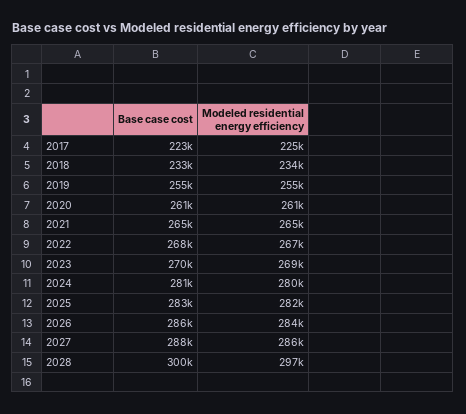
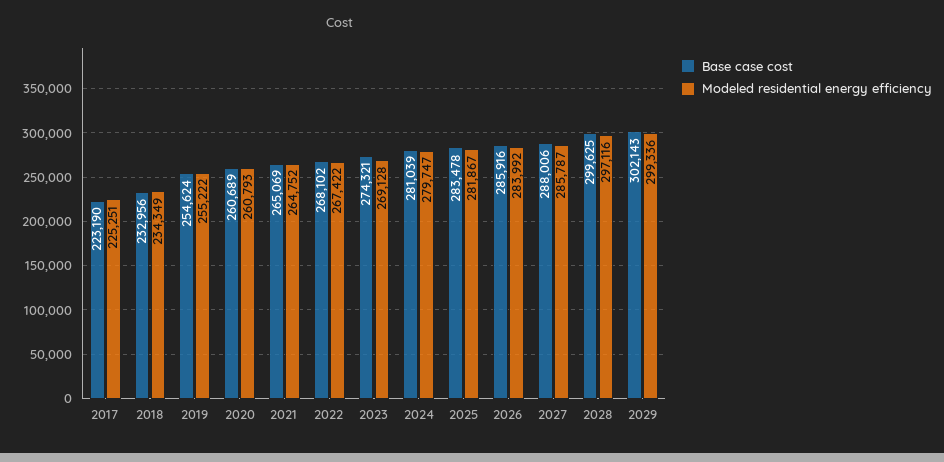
Base case cost, 2023: 270000 -> 274321
Base case cost, 2029: none -> 302143
Modeled residential energy efficiency, 2029: none -> 299336

